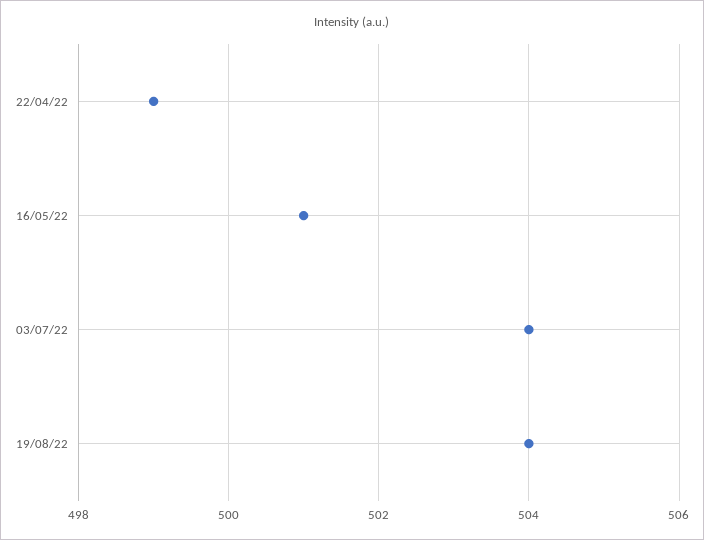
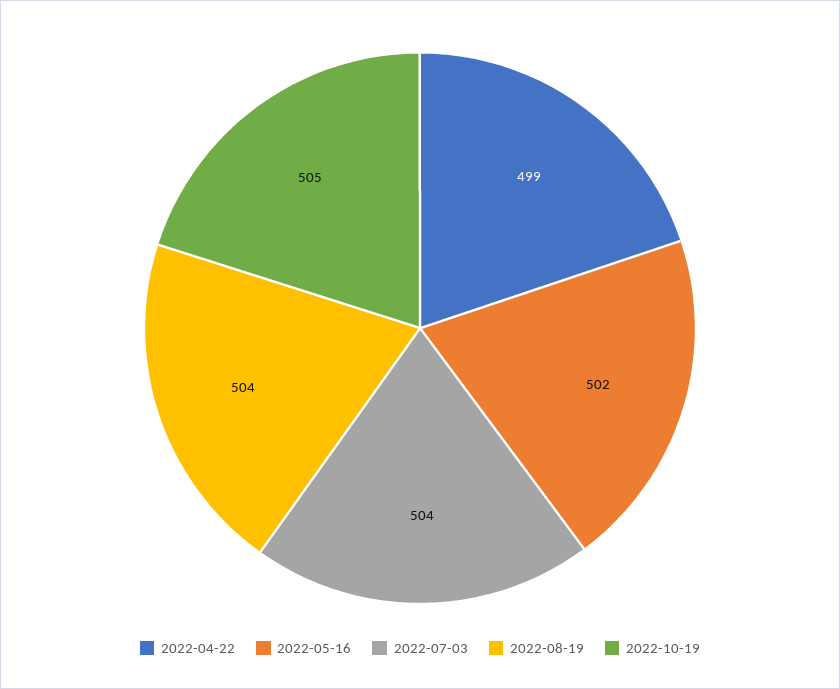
16/05/22: 501 -> 502
2022-10-19: none -> 505

